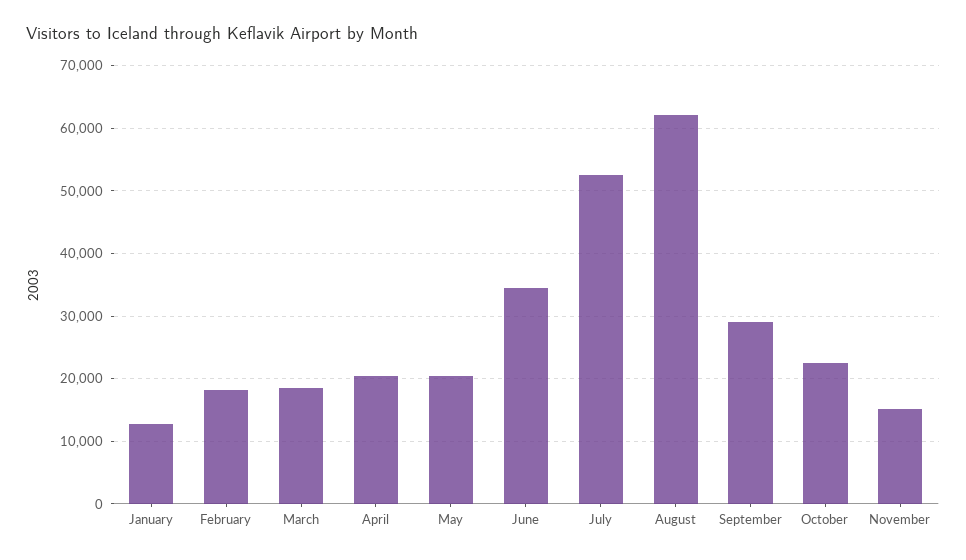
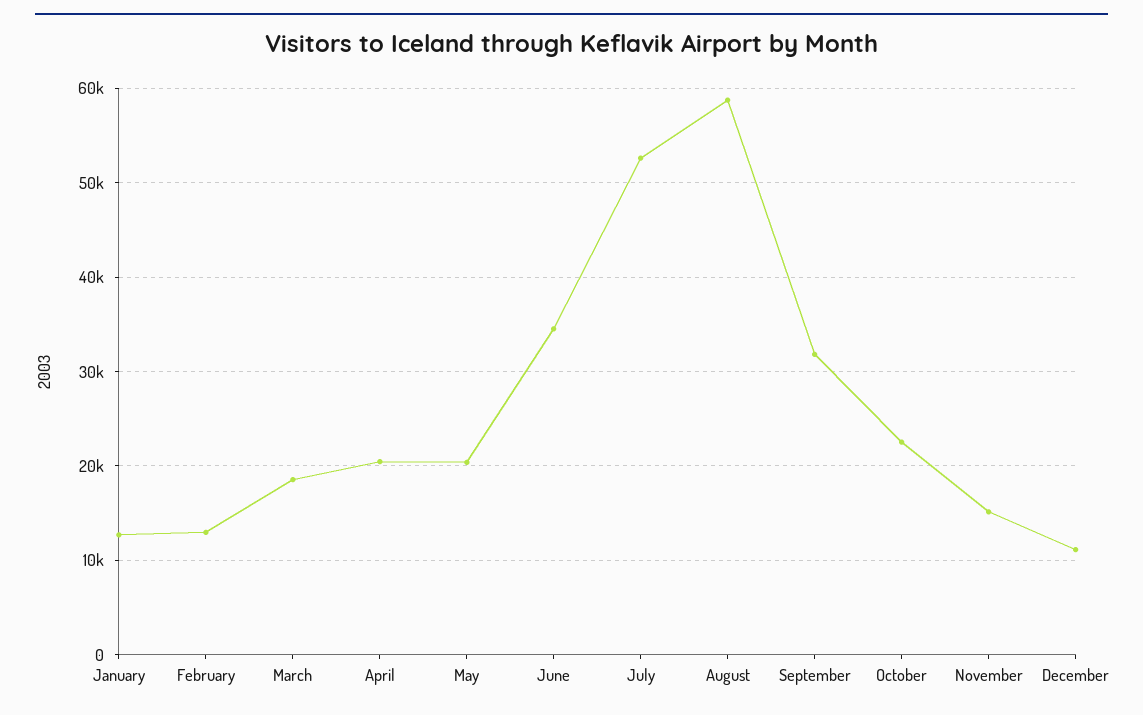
February: 18000 -> 13000
August: 62000 -> 59000
September: 29000 -> 32000
December: none -> 11000

